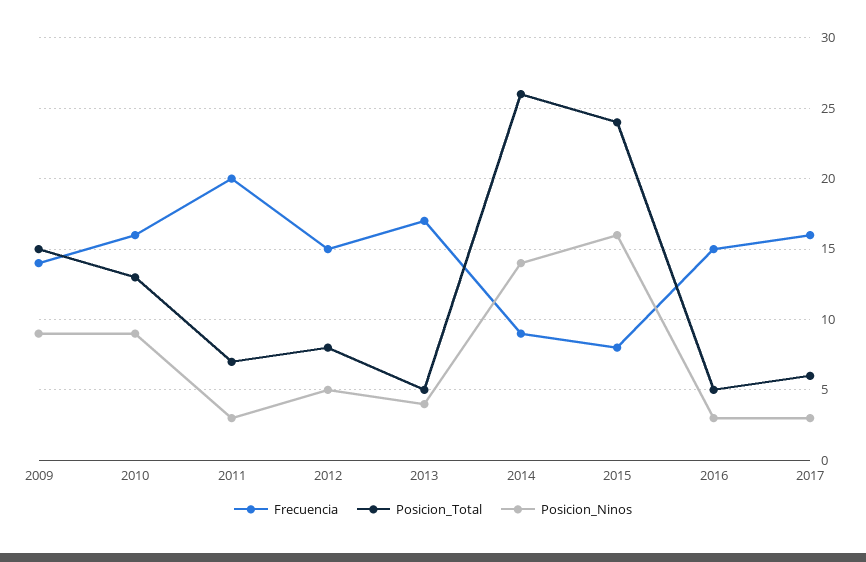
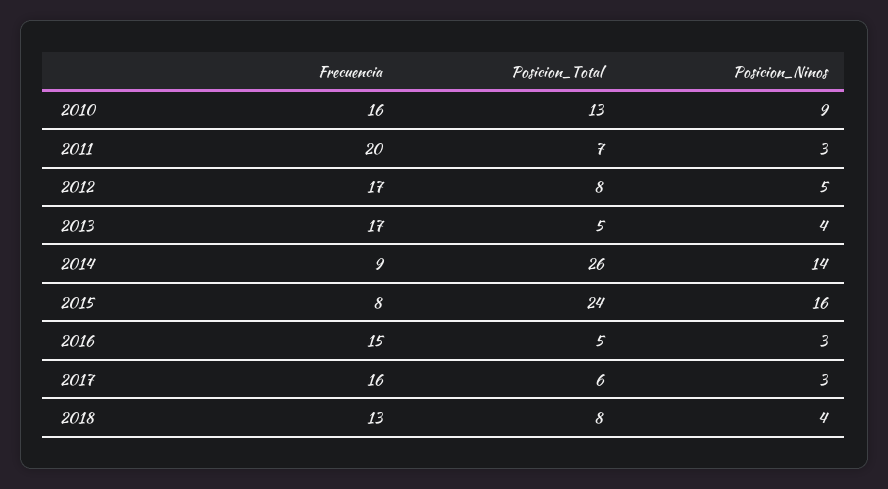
Frecuencia, 2009: 14 -> none
Posicion_Total, 2009: 15 -> none
Posicion_Ninos, 2009: 9 -> none
Frecuencia, 2012: 15 -> 17
Frecuencia, 2018: none -> 13
Posicion_Total, 2018: none -> 8
Posicion_Ninos, 2018: none -> 4

